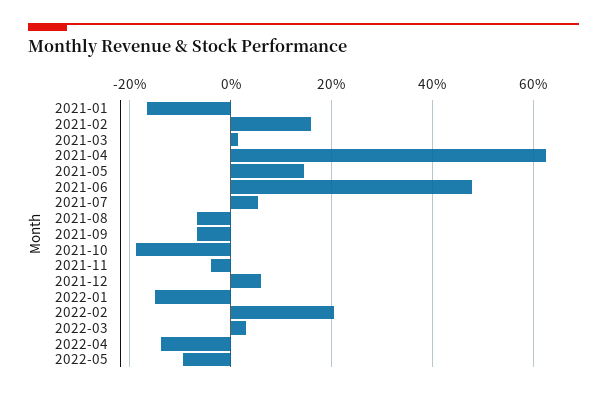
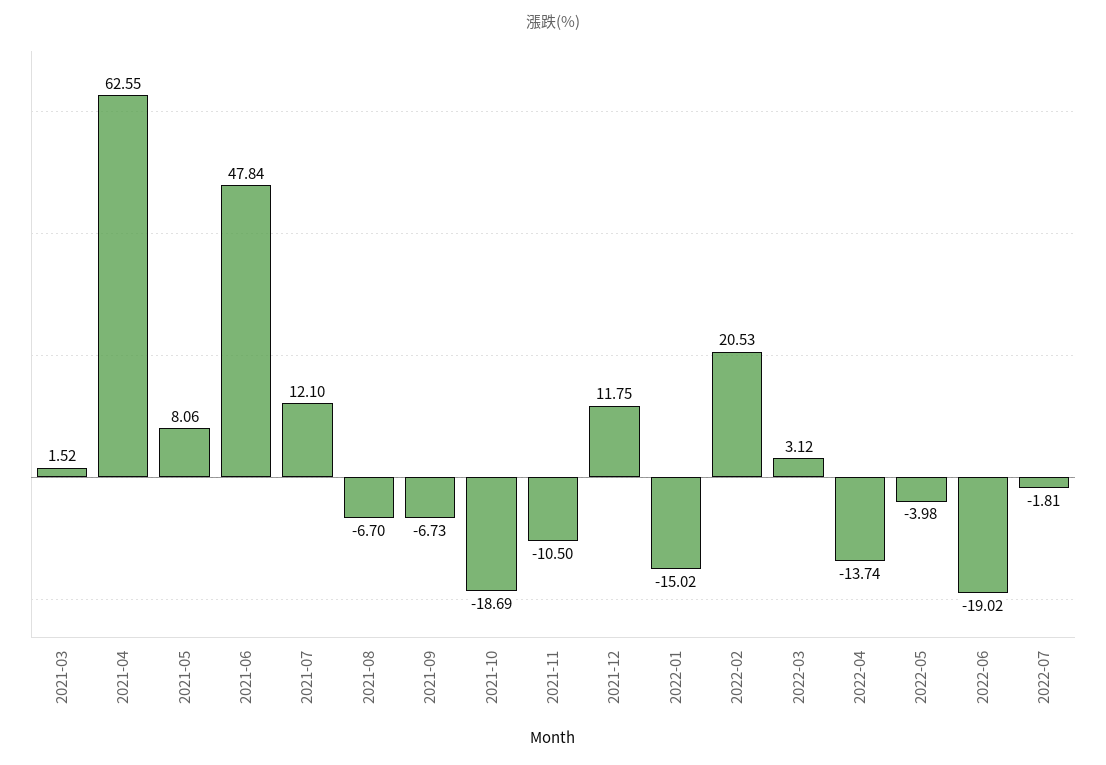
2021-01: -16 -> none
2021-02: 16 -> none
2021-05: 14 -> 8.06
2021-07: 6 -> 12.1
2021-11: -4 -> -10.5
2021-12: 6 -> 11.75
2022-05: -10 -> -3.98
2022-06: none -> -19.02
2022-07: none -> -1.81

